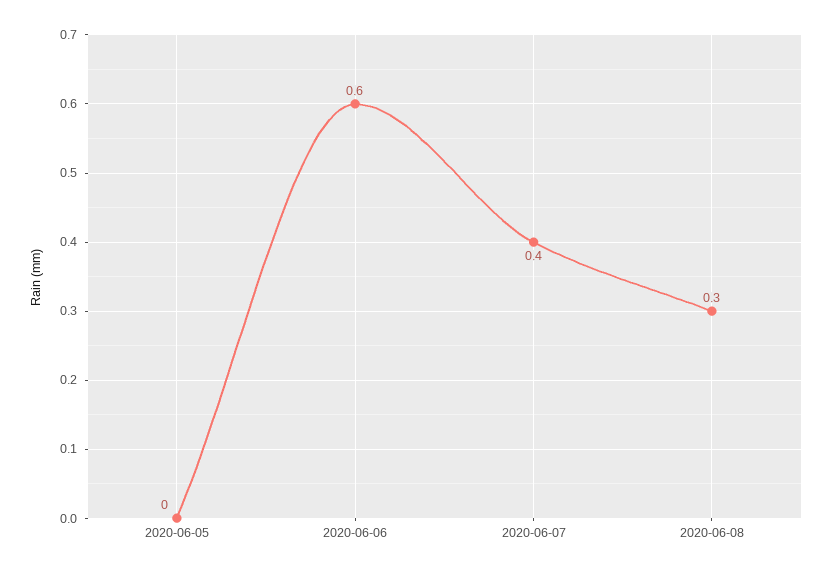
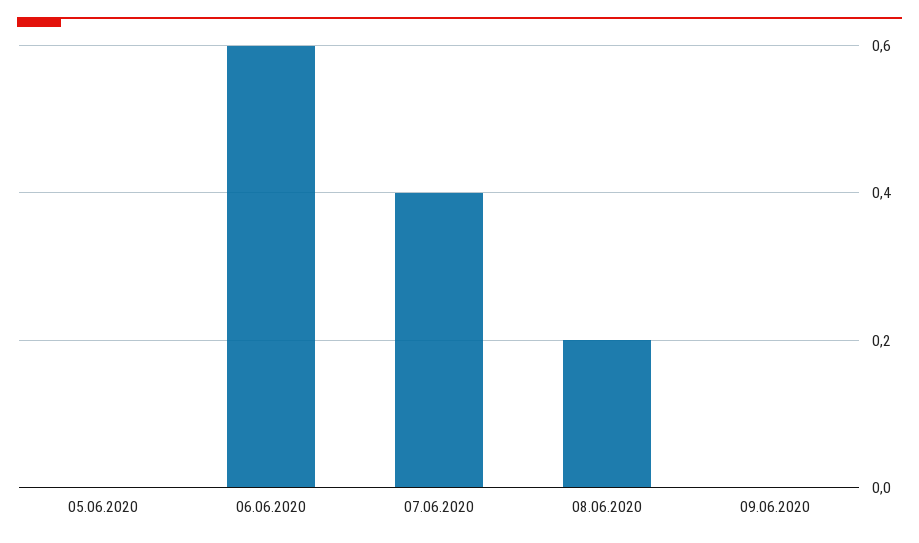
2020-06-08: 0.3 -> 0.2
09.06.2020: none -> 0

